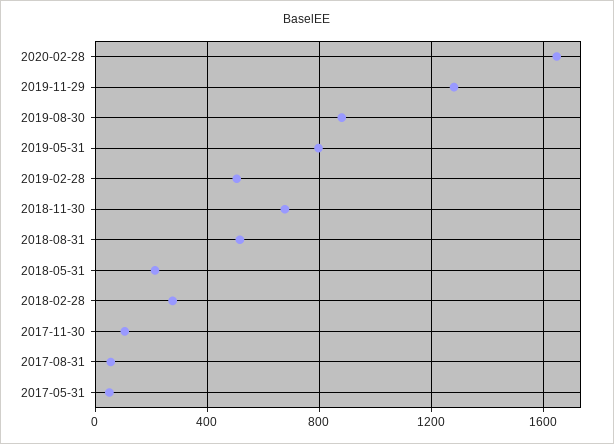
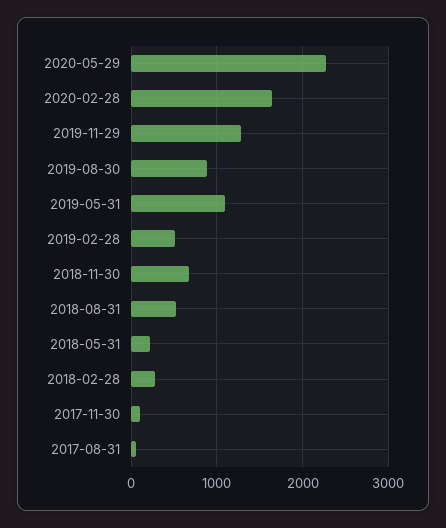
2019-05-31: 800 -> 1100
2017-05-31: 50 -> none
2020-05-29: none -> 2300

